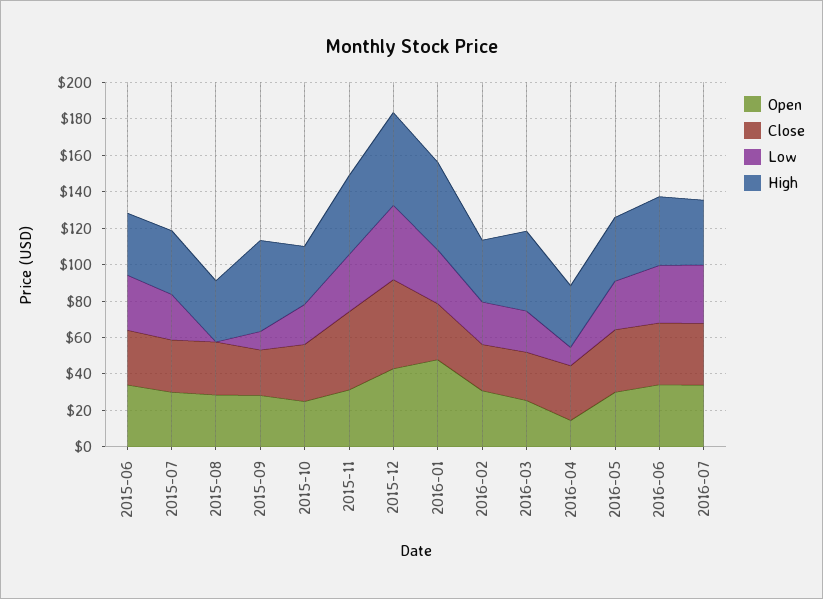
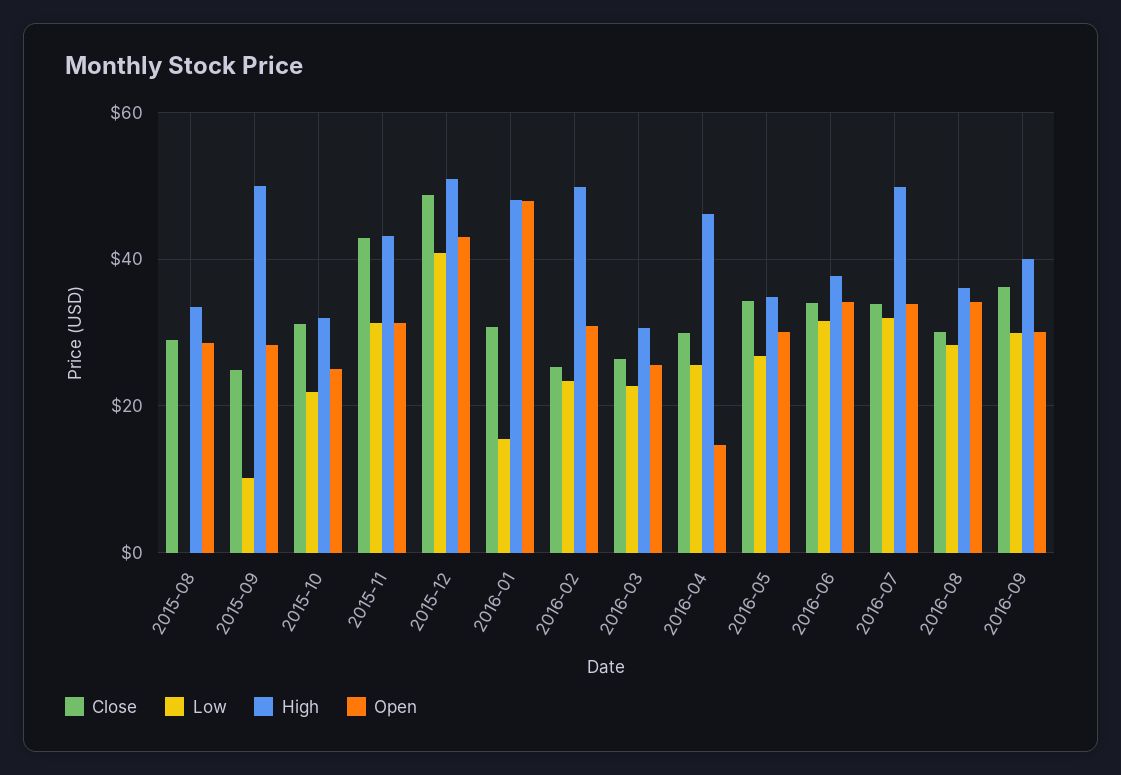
Open, 2015-06: 35 -> none
Close, 2015-06: 30 -> none
Low, 2015-06: 30 -> none
High, 2015-06: 35 -> none
Open, 2015-07: 30 -> none
Close, 2015-07: 30 -> none
Low, 2015-07: 25 -> none
High, 2015-07: 35 -> none
Low, 2016-01: 30 -> 16
High, 2016-02: 35 -> 50
High, 2016-03: 45 -> 30
Low, 2016-04: 10 -> 26
High, 2016-04: 35 -> 46
High, 2016-07: 35 -> 50
Close, 2016-08: none -> 30
Low, 2016-08: none -> 28
High, 2016-08: none -> 36
Open, 2016-08: none -> 34
Close, 2016-09: none -> 36
Low, 2016-09: none -> 30
High, 2016-09: none -> 40
Open, 2016-09: none -> 30

